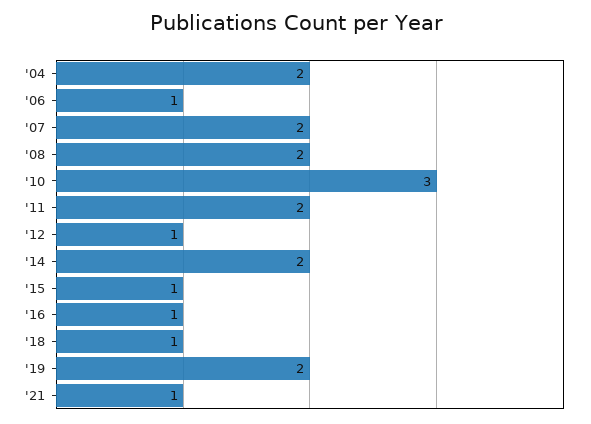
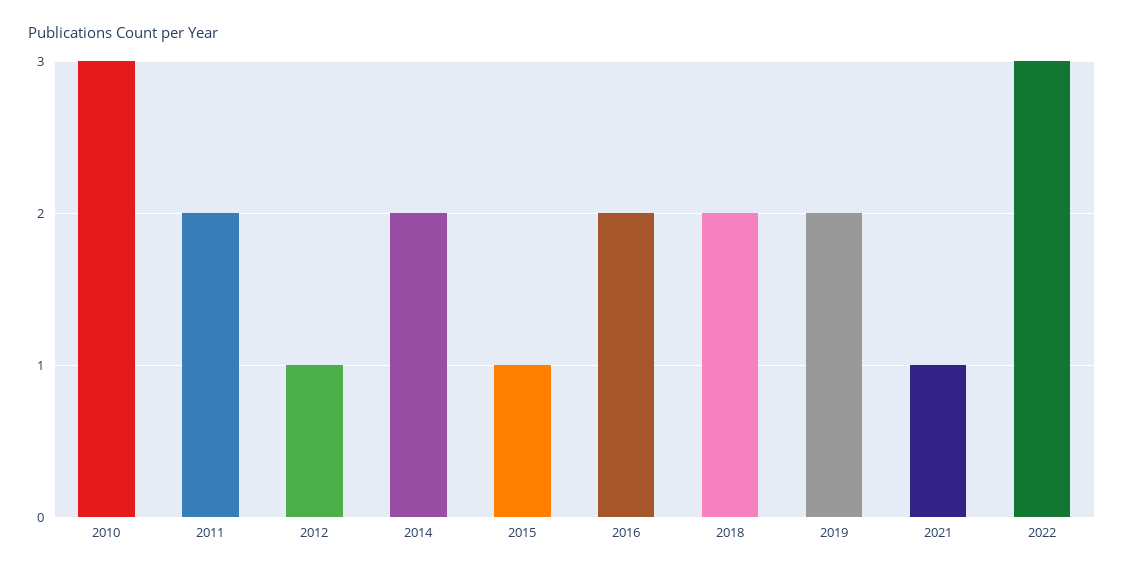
'04: 2 -> none
'06: 1 -> none
'07: 2 -> none
'08: 2 -> none
'16: 1 -> 2
'18: 1 -> 2
2022: none -> 3

